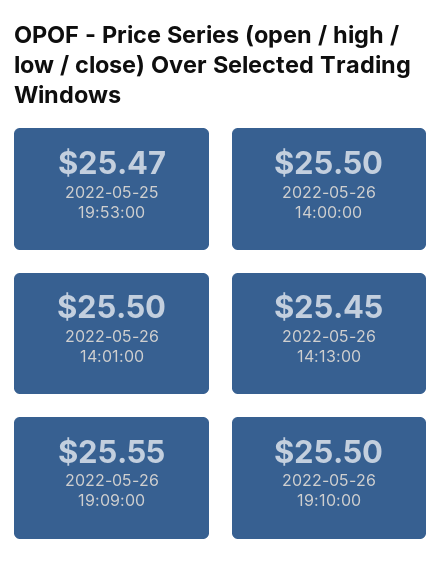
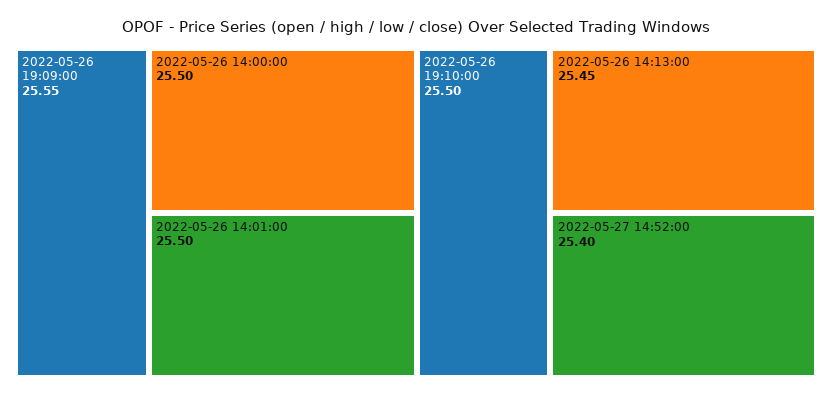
2022-05-25 19:53:00: 25.47 -> none
2022-05-27 14:52:00: none -> 25.4

